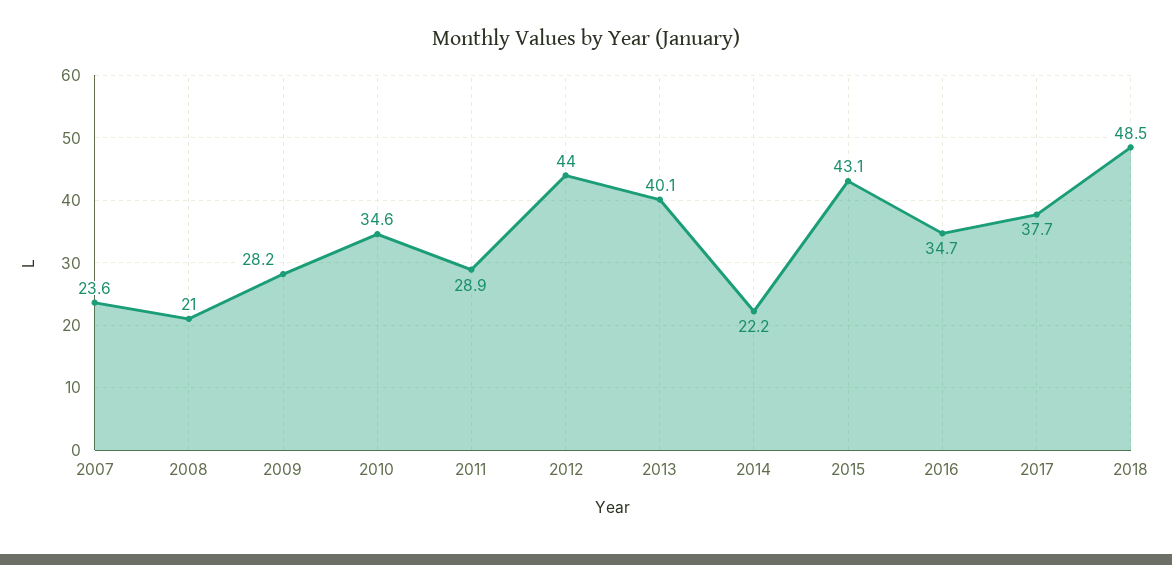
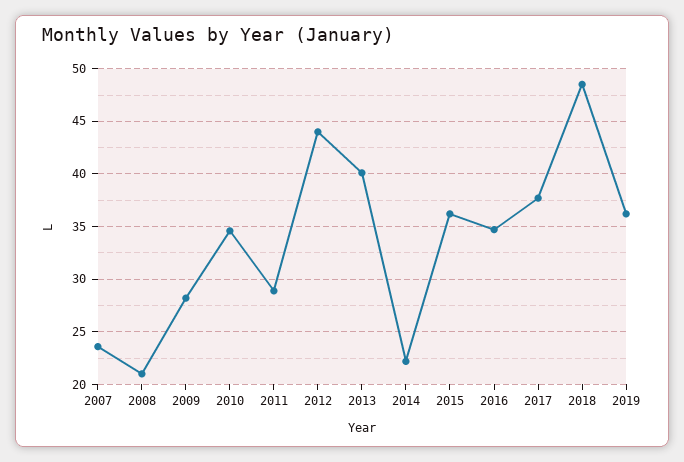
2015: 43.1 -> 36
2019: none -> 36

